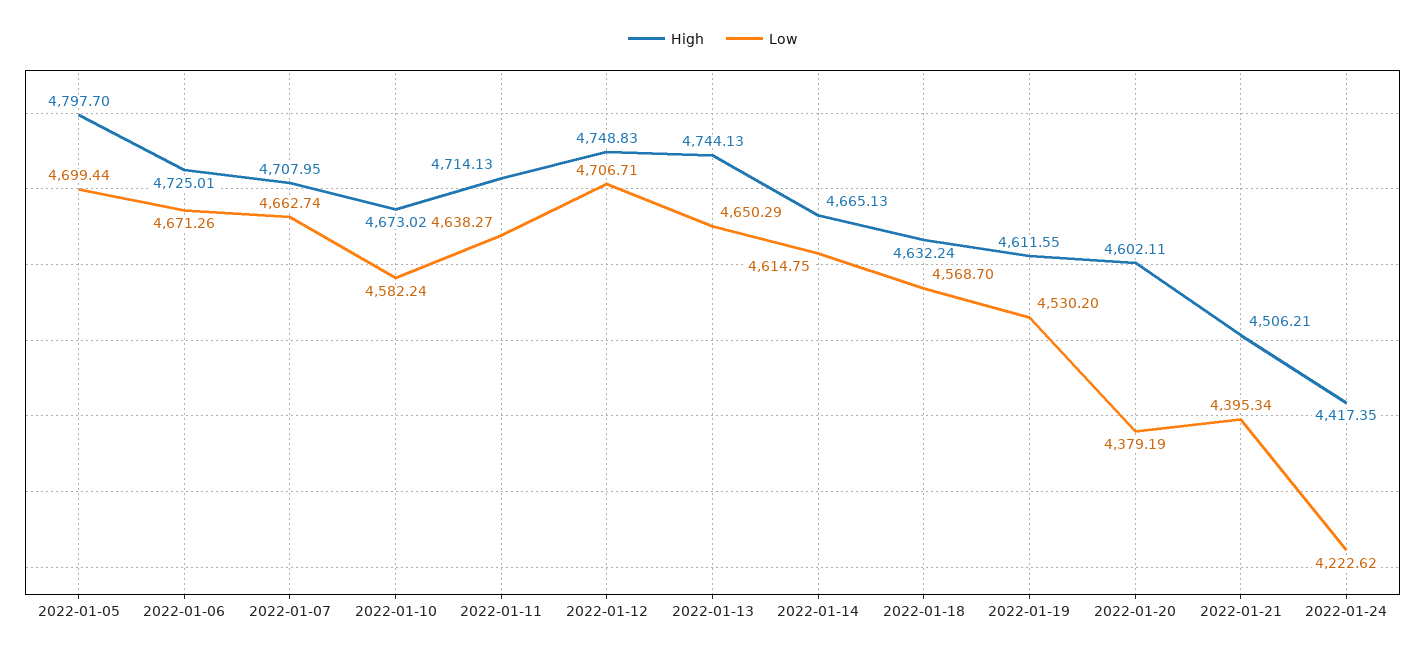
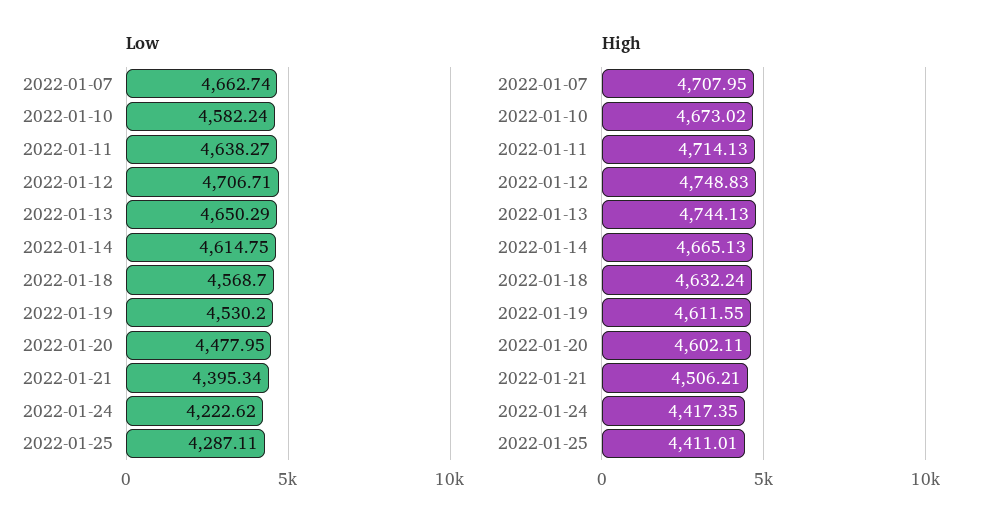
High, 2022-01-05: 4797.7 -> none
Low, 2022-01-05: 4699.44 -> none
High, 2022-01-06: 4725.01 -> none
Low, 2022-01-06: 4671.26 -> none
Low, 2022-01-20: 4379.19 -> 4477.95
Low, 2022-01-25: none -> 4287.11
High, 2022-01-25: none -> 4411.01

